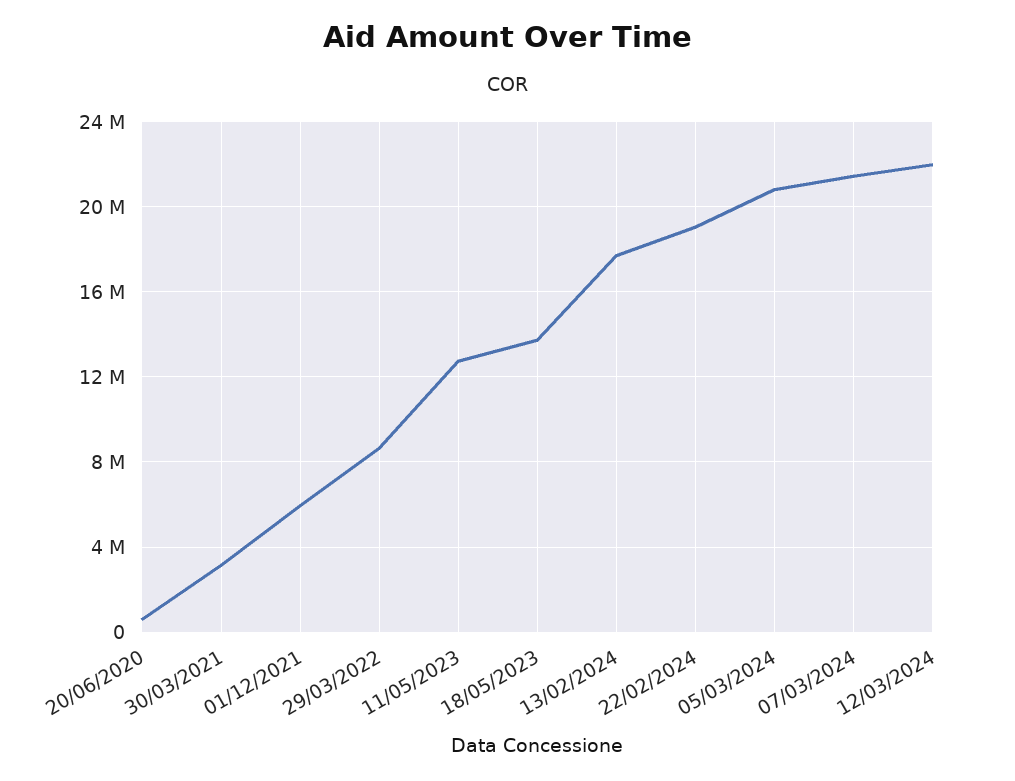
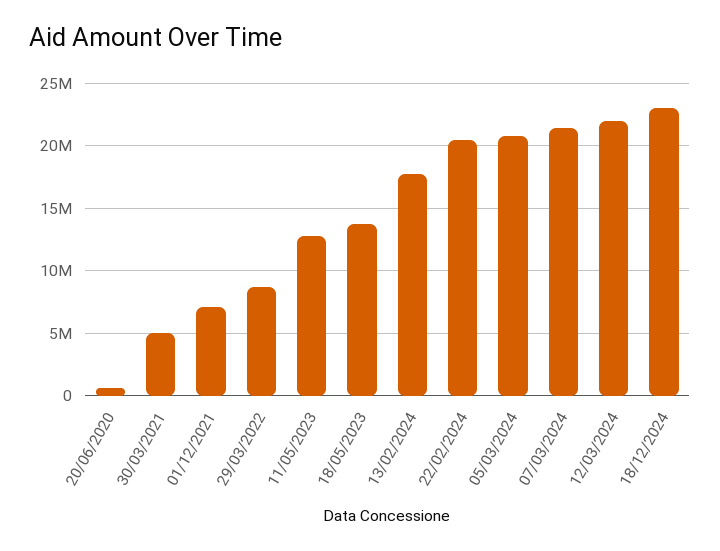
30/03/2021: 3000000 -> 5000000
01/12/2021: 6000000 -> 7000000
22/02/2024: 19000000 -> 20500000
18/12/2024: none -> 23000000

